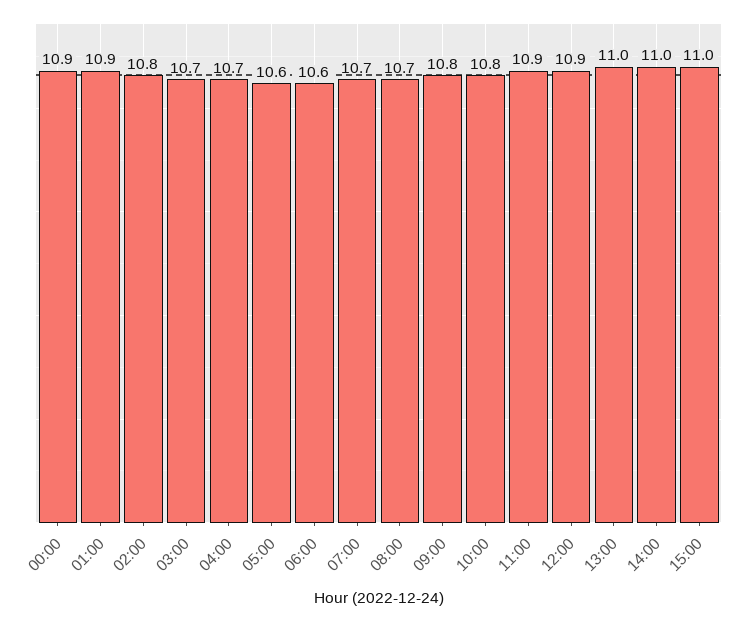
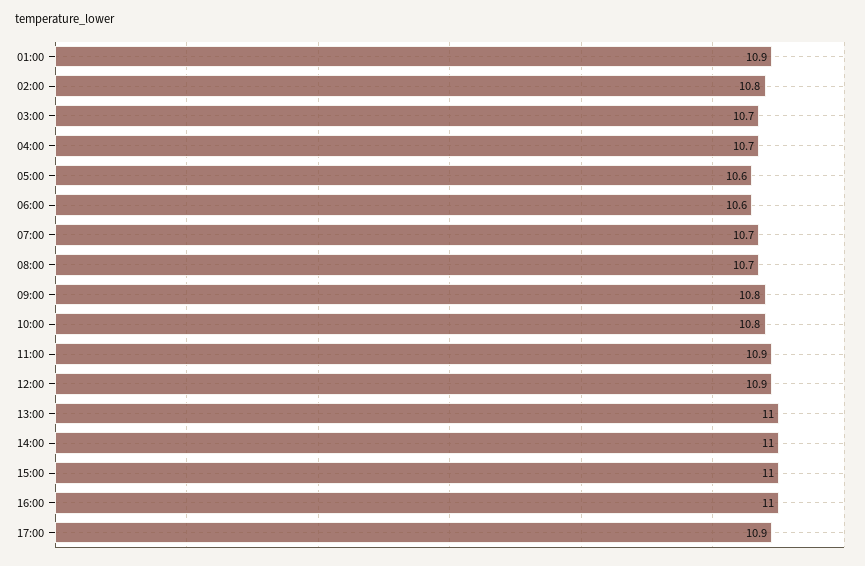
00:00: 10.9 -> none
16:00: none -> 11
17:00: none -> 10.9

